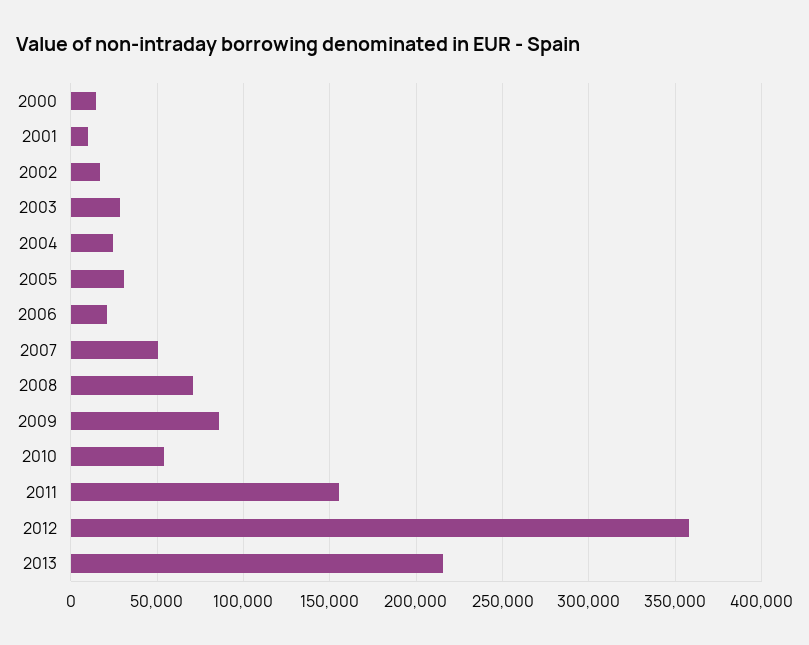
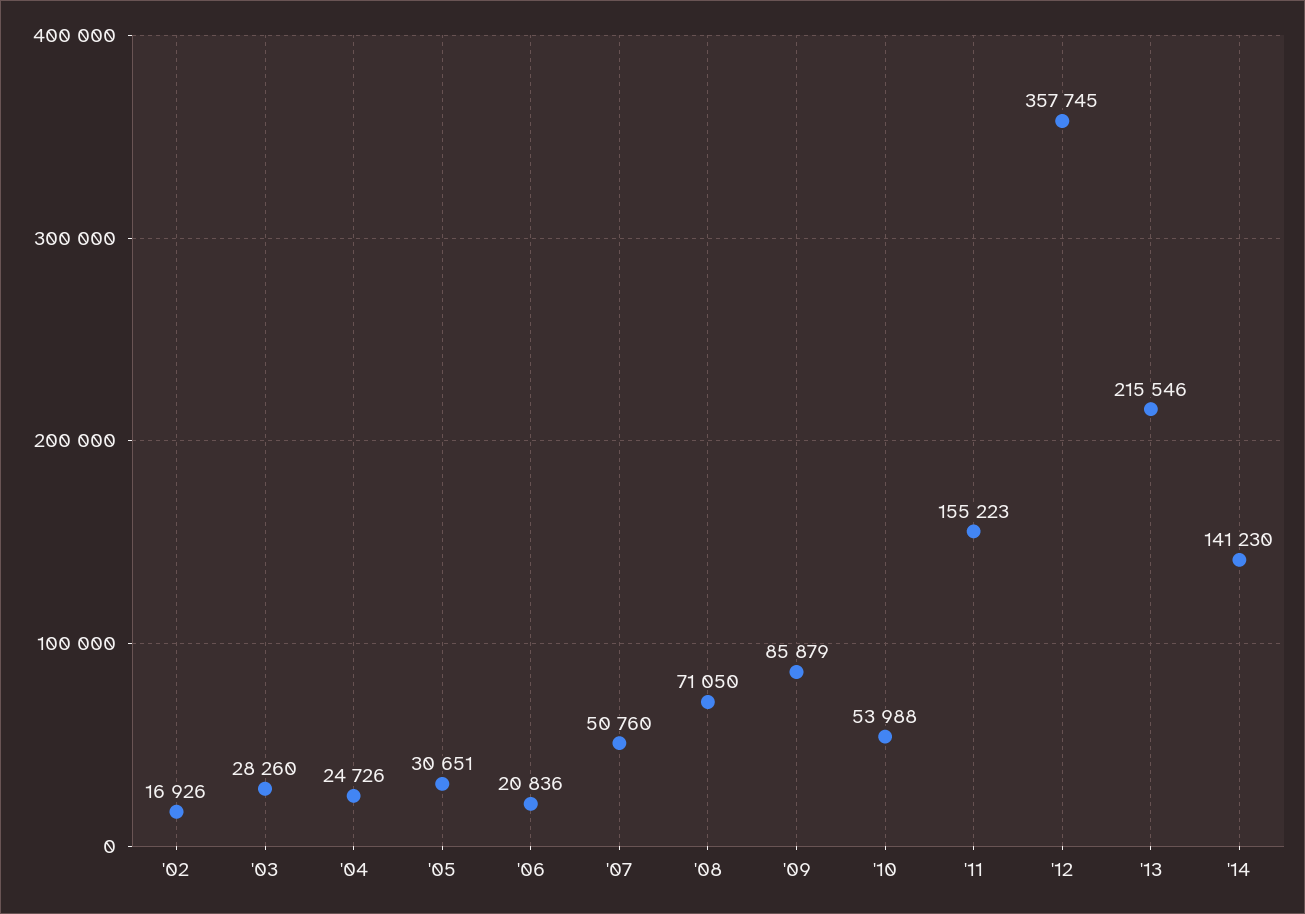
2000: 15000 -> none
2001: 10000 -> none
'14: none -> 141230

